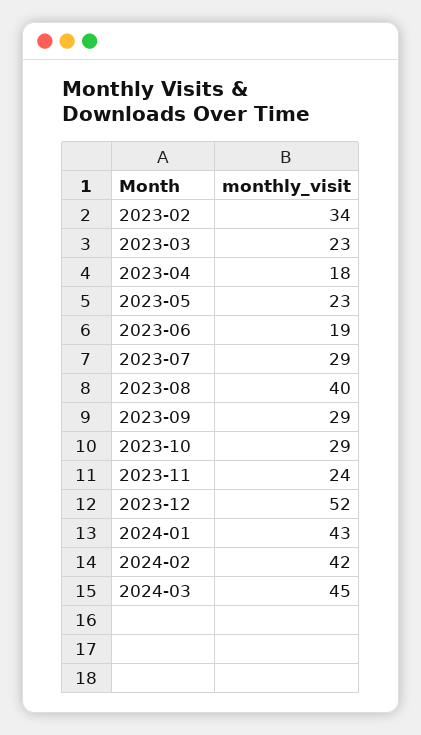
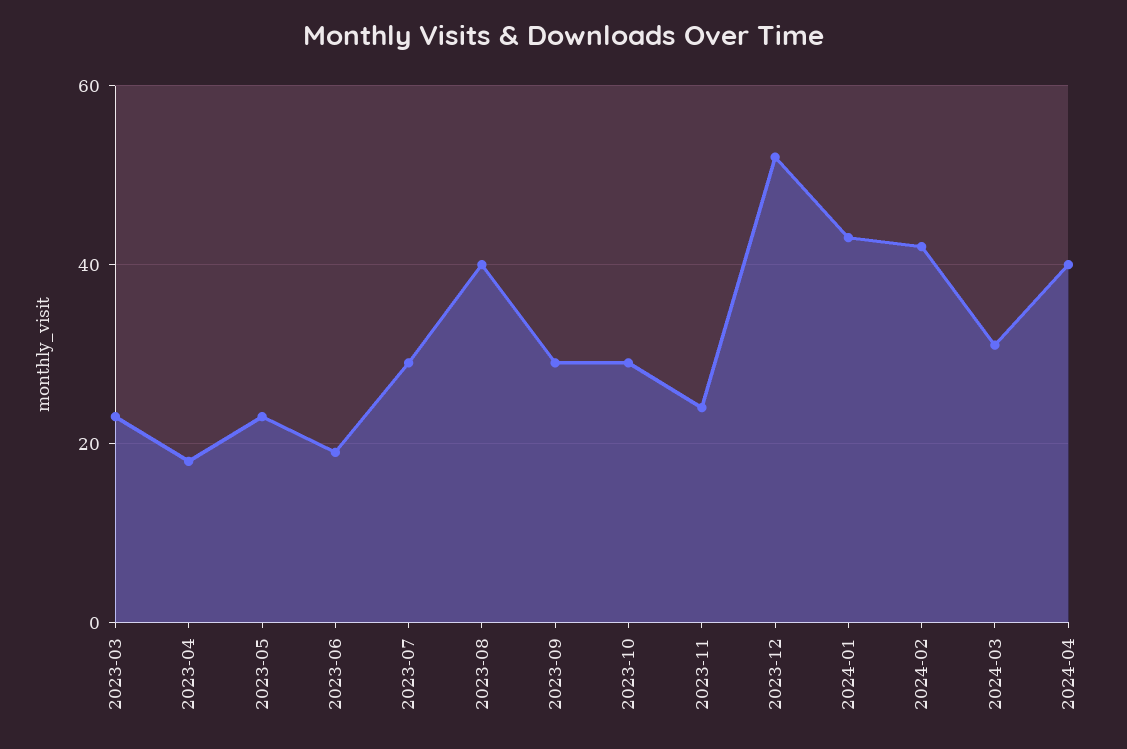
2023-02: 34 -> none
2024-03: 45 -> 30
2024-04: none -> 40

